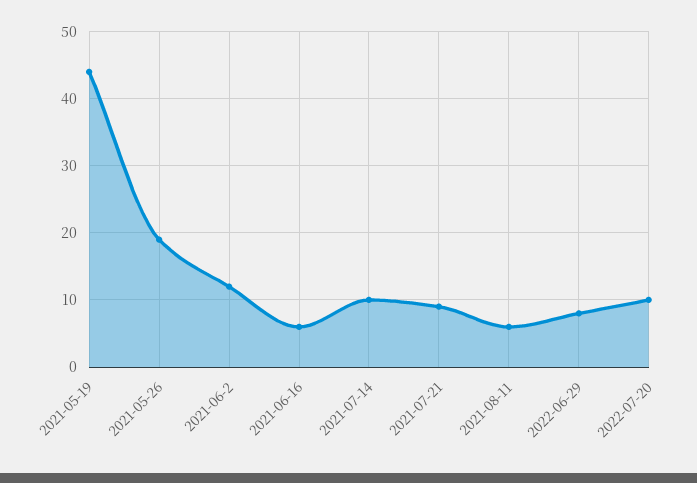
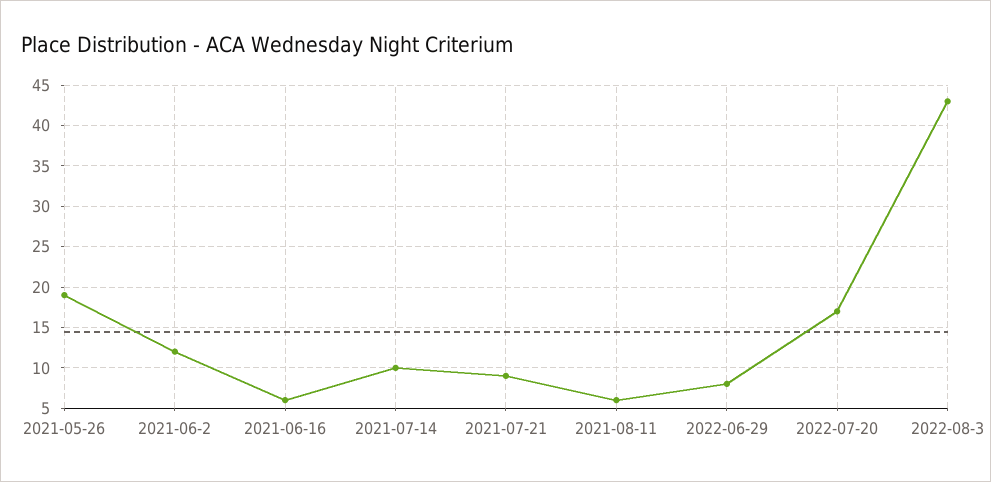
2021-05-19: 44 -> none
2022-07-20: 10 -> 17
2022-08-3: none -> 43

